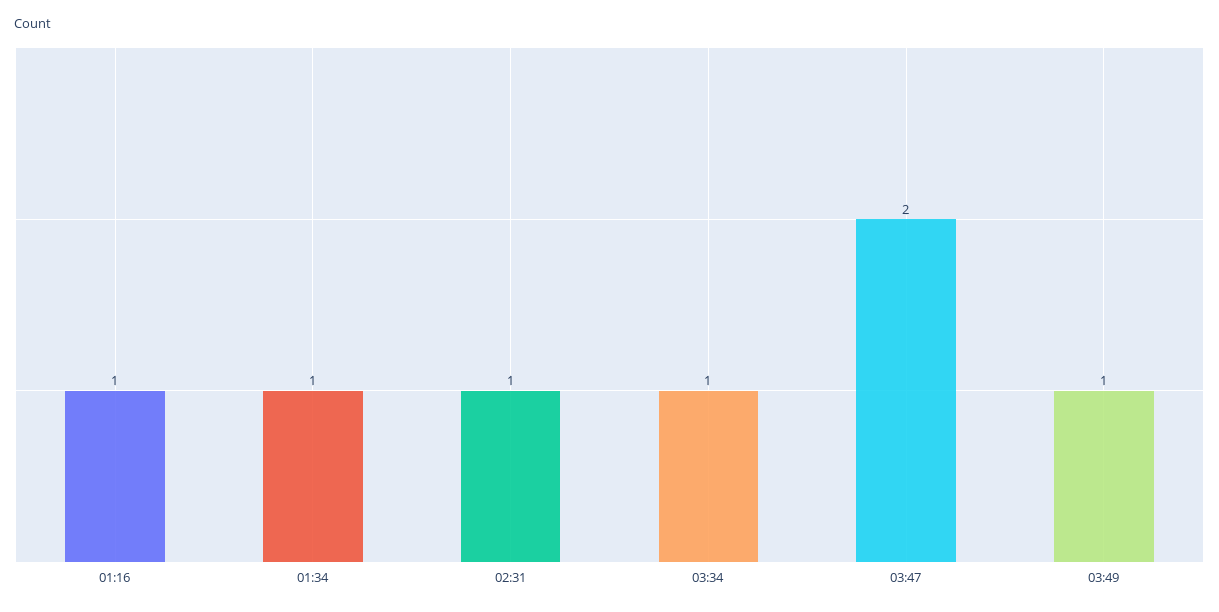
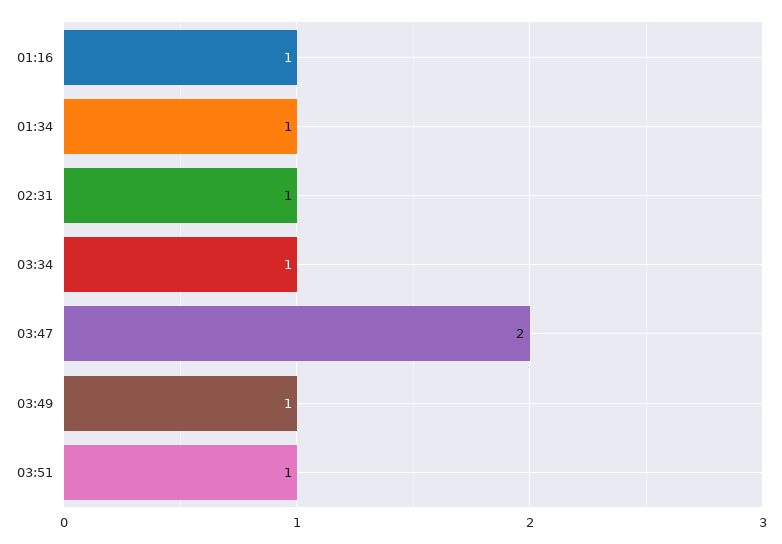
03:51: none -> 1

